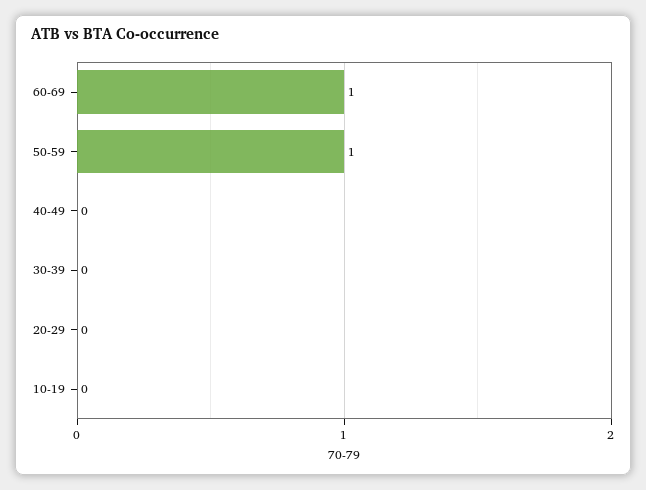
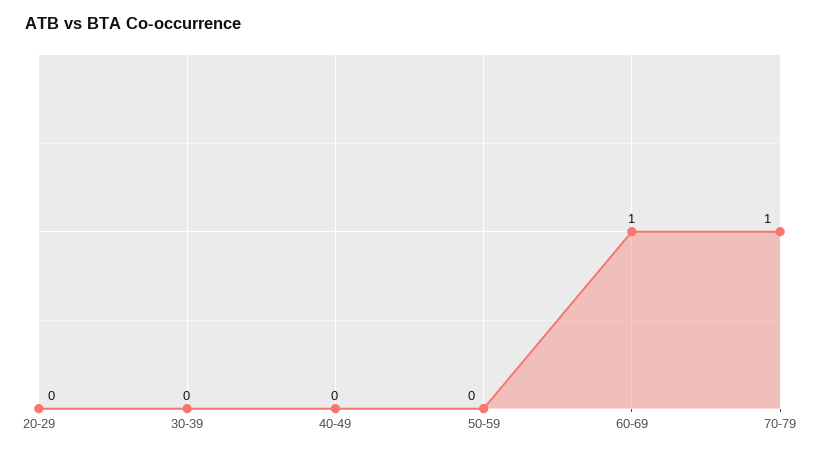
50-59: 1 -> 0
10-19: 0 -> none
70-79: none -> 1

